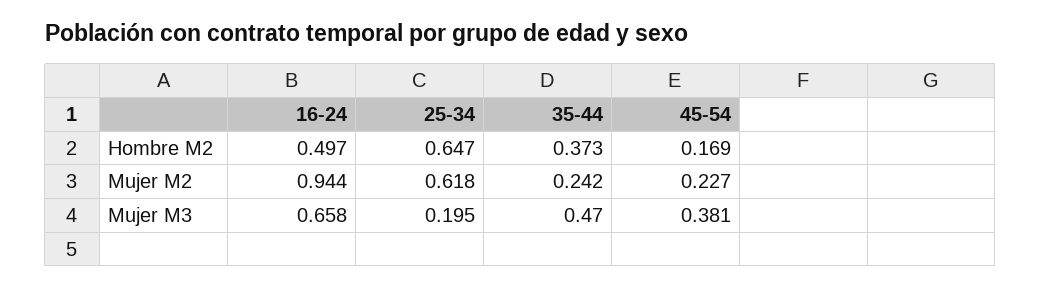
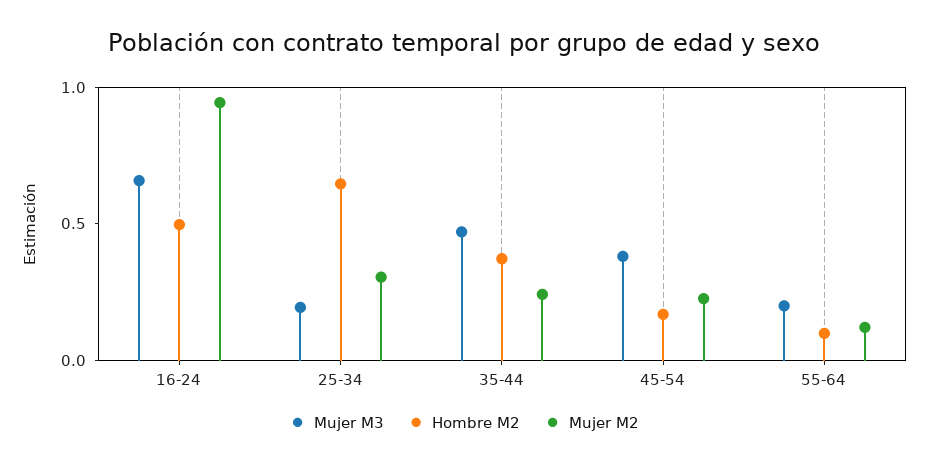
Mujer M2, 25-34: 0.618 -> 0.3
Mujer M3, 55-64: none -> 0.2
Hombre M2, 55-64: none -> 0.1
Mujer M2, 55-64: none -> 0.1

